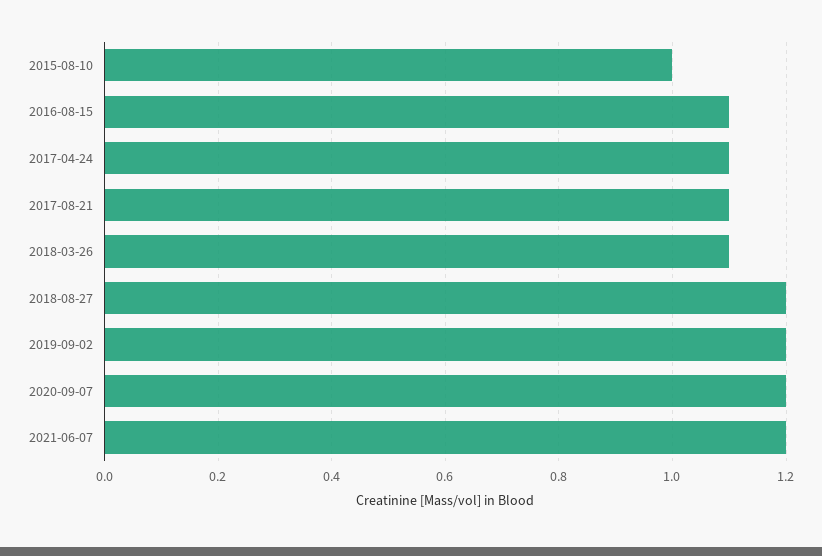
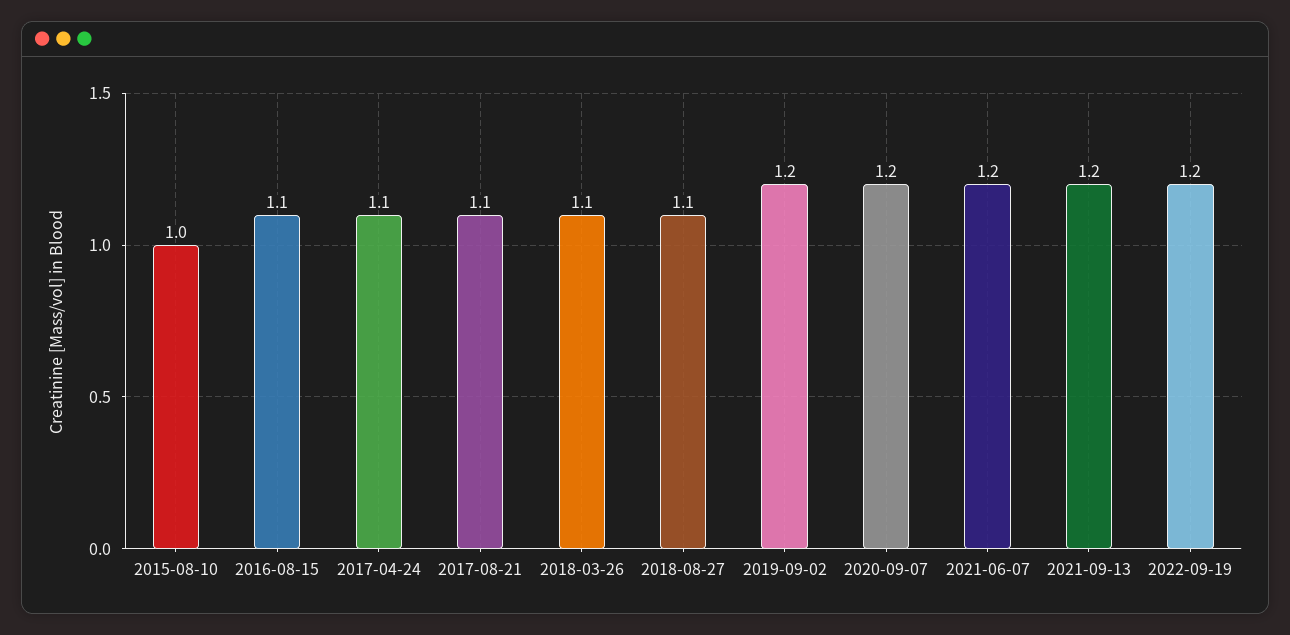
2018-08-27: 1.2 -> 1.1
2021-09-13: none -> 1.2
2022-09-19: none -> 1.2

